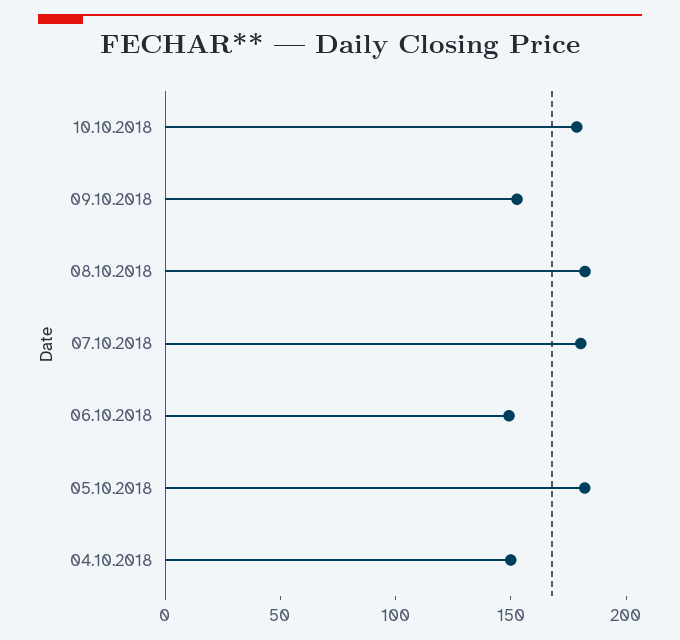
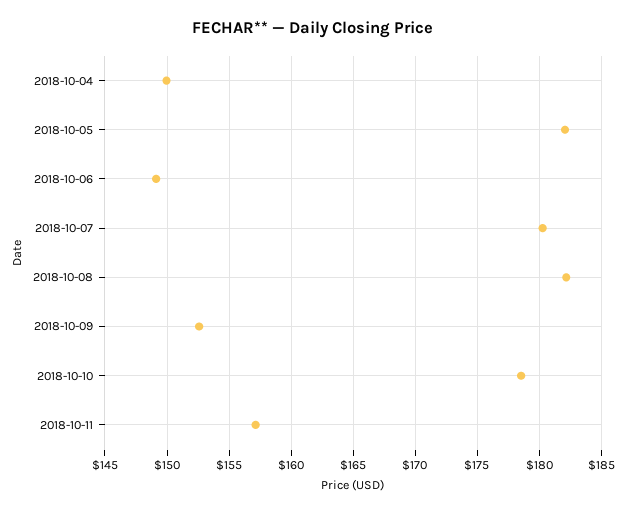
2018-10-11: none -> 157

